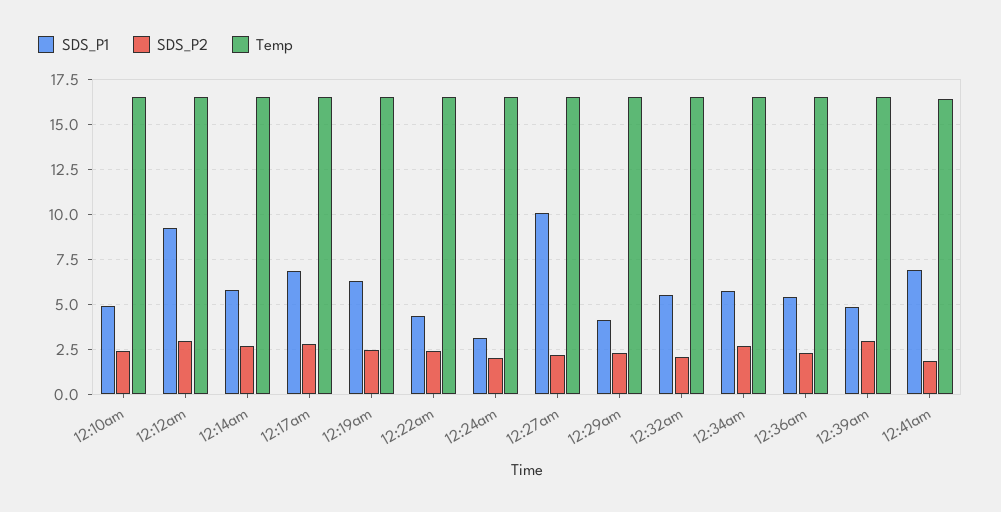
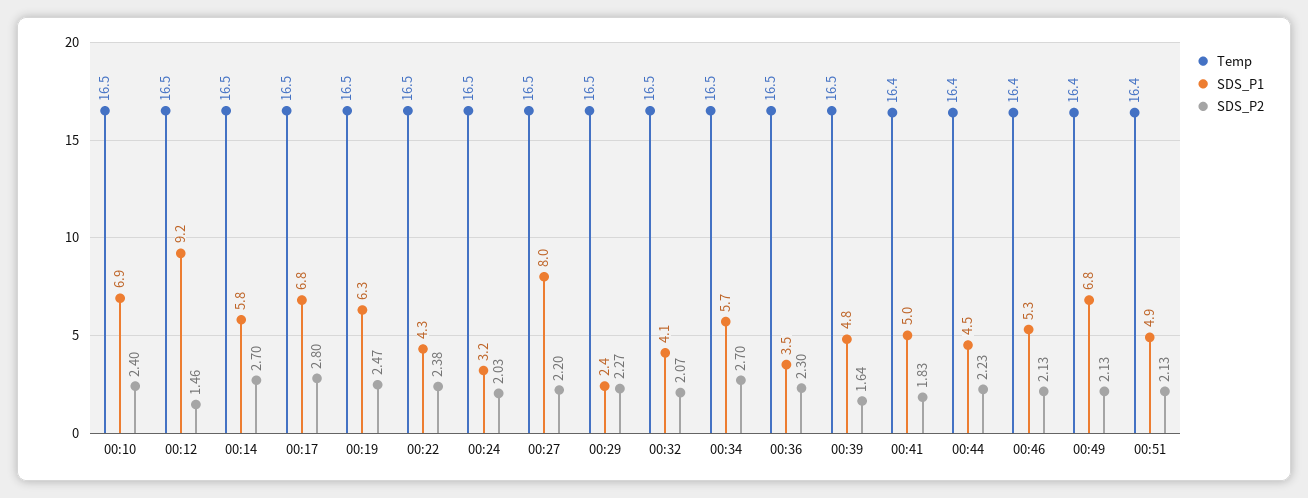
SDS_P1, 12:10am: 5 -> 6.9
SDS_P2, 12:12am: 3 -> 1.46
SDS_P1, 12:27am: 10 -> 8
SDS_P1, 12:29am: 4 -> 2.4
SDS_P1, 12:32am: 5.5 -> 4.1
SDS_P1, 12:36am: 5.5 -> 3.5
SDS_P2, 12:39am: 3 -> 1.64
SDS_P1, 12:41am: 7 -> 5
Temp, 00:44: none -> 16.4
SDS_P1, 00:44: none -> 4.5
SDS_P2, 00:44: none -> 2.23
Temp, 00:46: none -> 16.4
SDS_P1, 00:46: none -> 5.3
SDS_P2, 00:46: none -> 2.13
Temp, 00:49: none -> 16.4
SDS_P1, 00:49: none -> 6.8
SDS_P2, 00:49: none -> 2.13
Temp, 00:51: none -> 16.4
SDS_P1, 00:51: none -> 4.9
SDS_P2, 00:51: none -> 2.13

